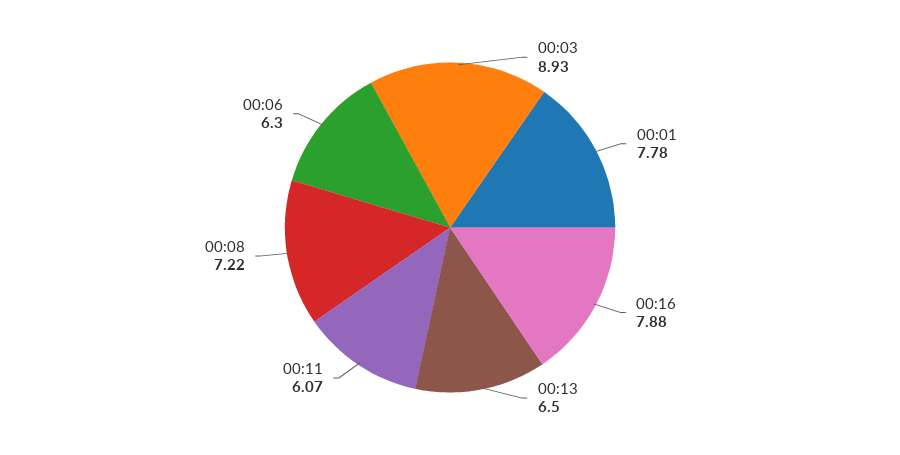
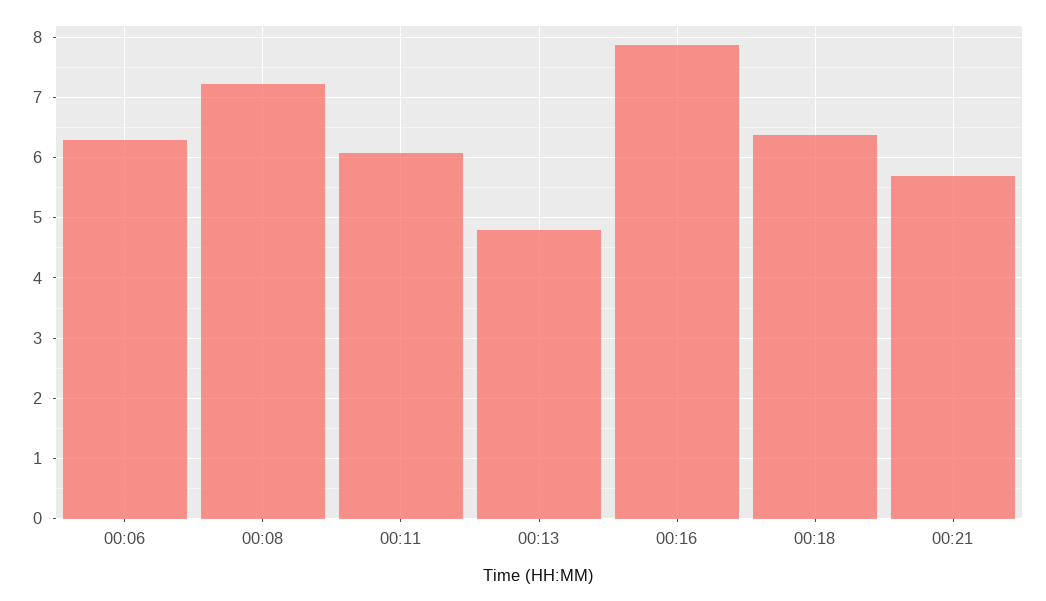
00:03: 8.93 -> none
00:01: 7.78 -> none
00:13: 6.5 -> 4.8
00:18: none -> 6.4
00:21: none -> 5.7

